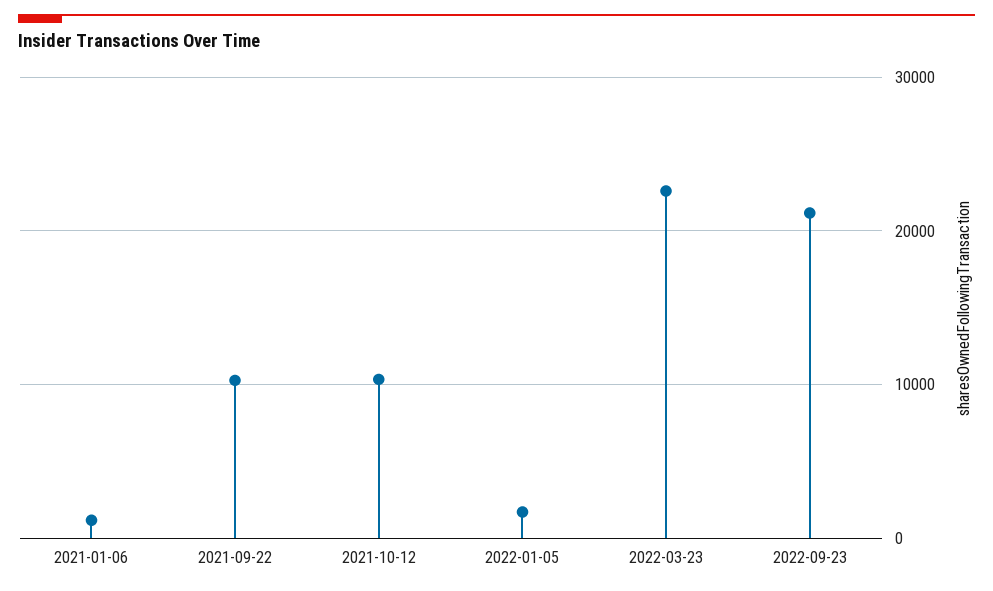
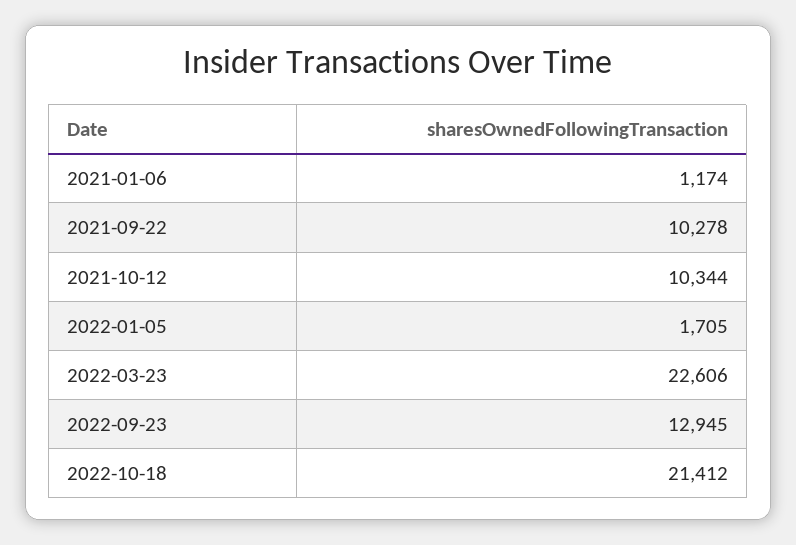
2022-09-23: 21000 -> 12945
2022-10-18: none -> 21412

